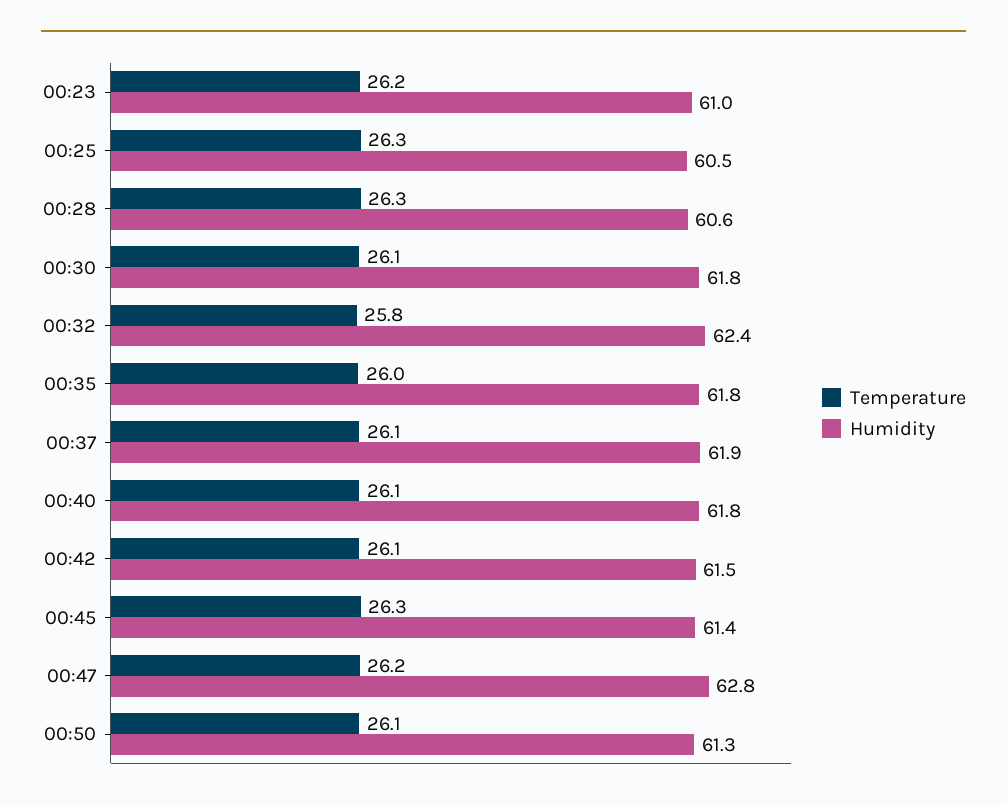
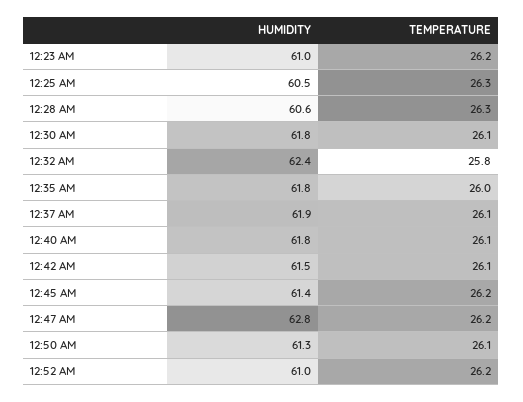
Temperature, 00:45: 26.3 -> 26.2
Humidity, 12:52 AM: none -> 61
Temperature, 12:52 AM: none -> 26.2

